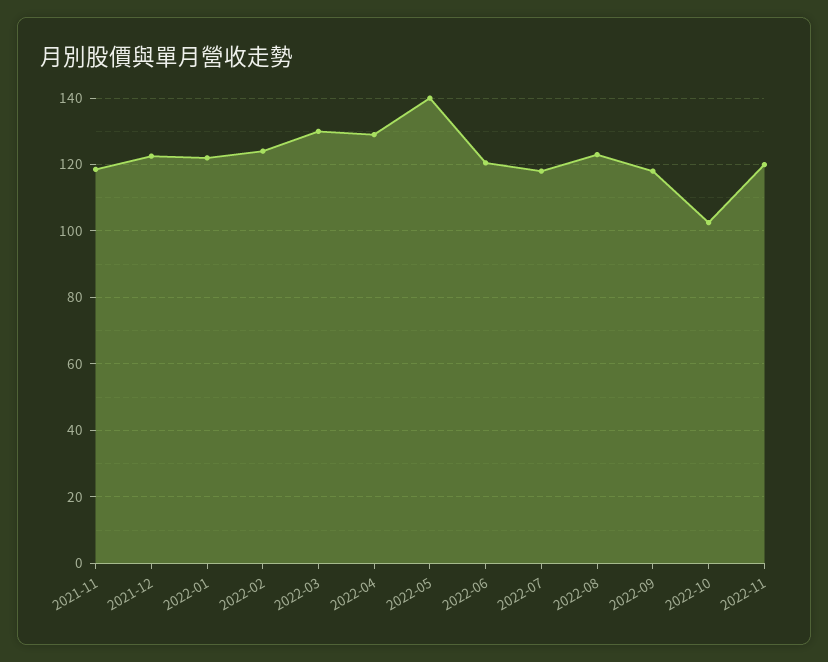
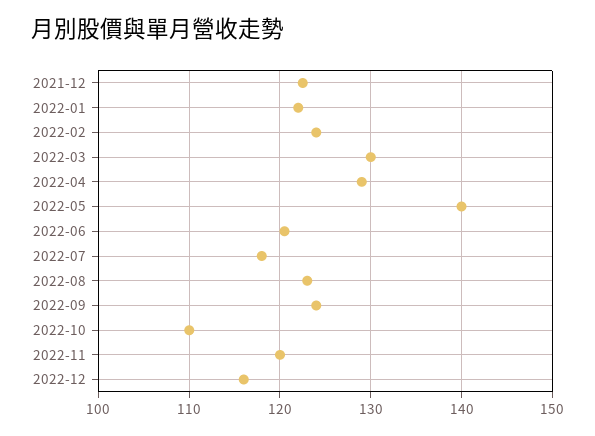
2021-11: 118 -> none
2022-09: 118 -> 124
2022-10: 102 -> 110
2022-12: none -> 116

